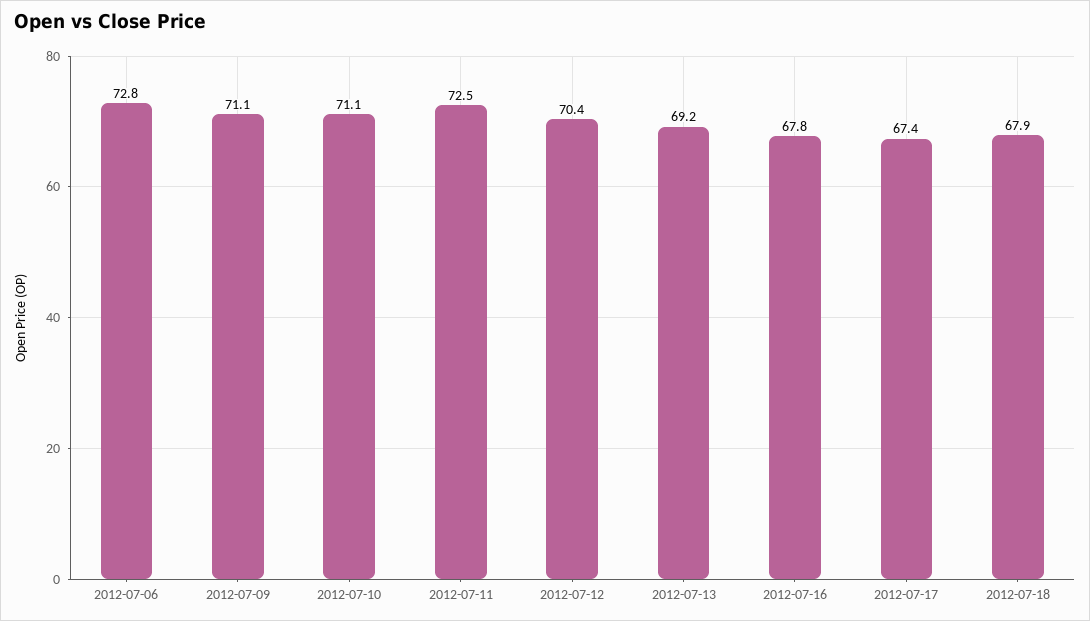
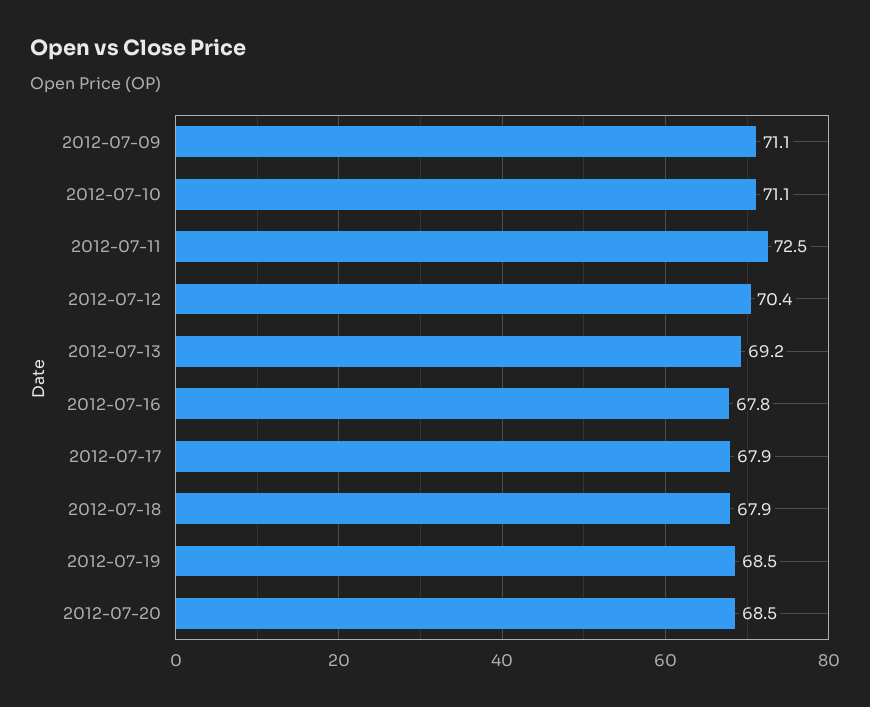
2012-07-06: 72.8 -> none
2012-07-17: 67.4 -> 67.9
2012-07-19: none -> 68.5
2012-07-20: none -> 68.5

